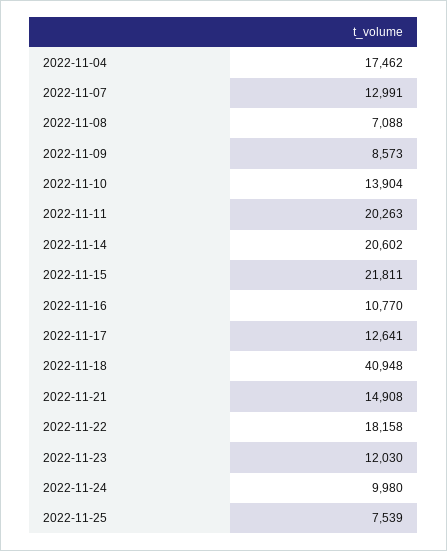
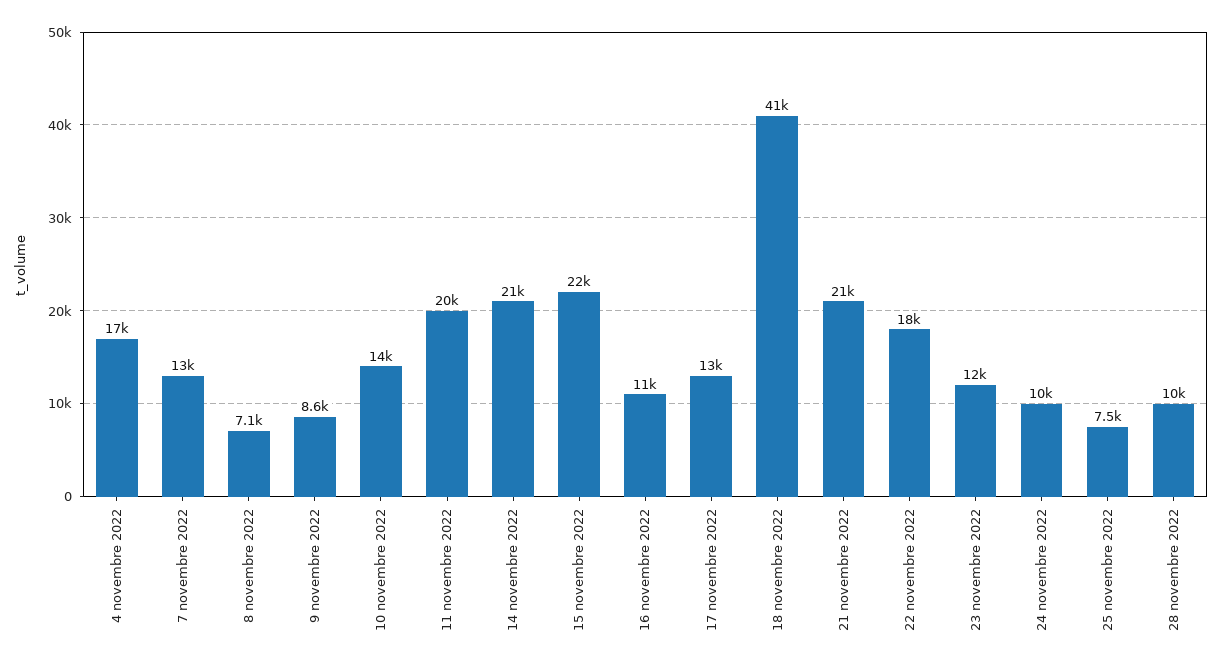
2022-11-21: 14908 -> 21000
28 novembre 2022: none -> 10000

